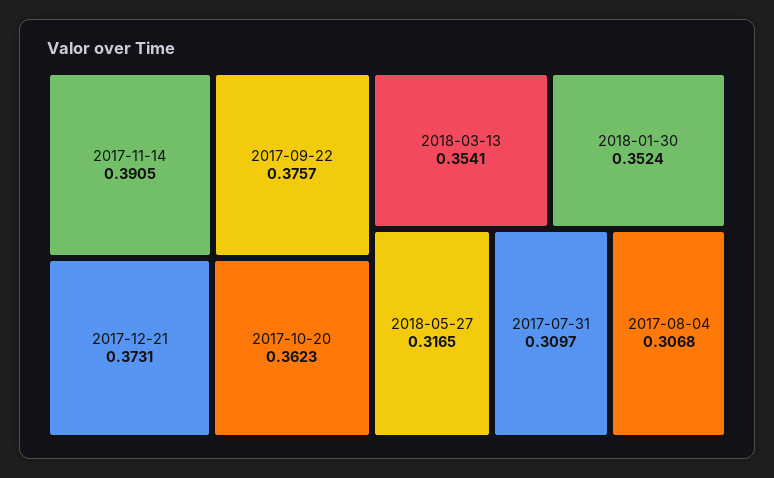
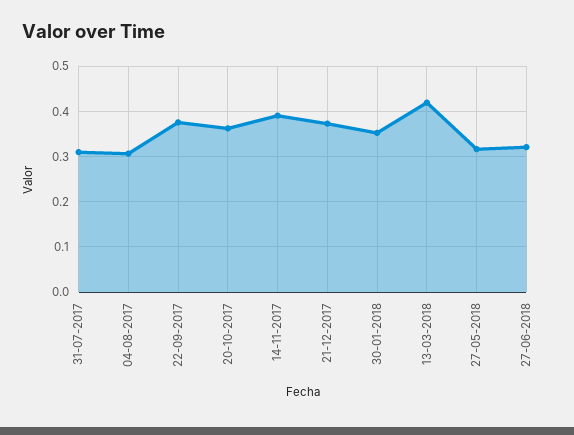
2018-03-13: 0.3541 -> 0.42
27-06-2018: none -> 0.32

